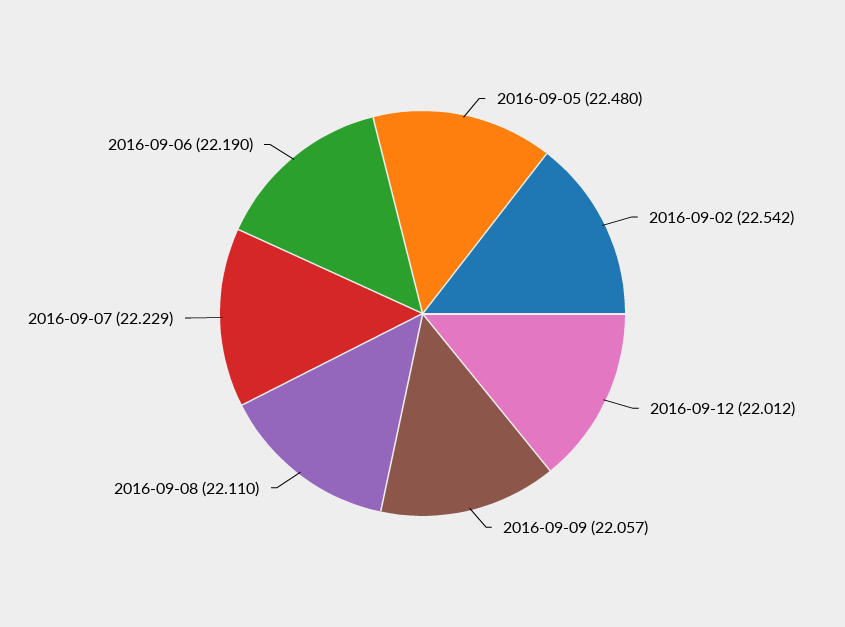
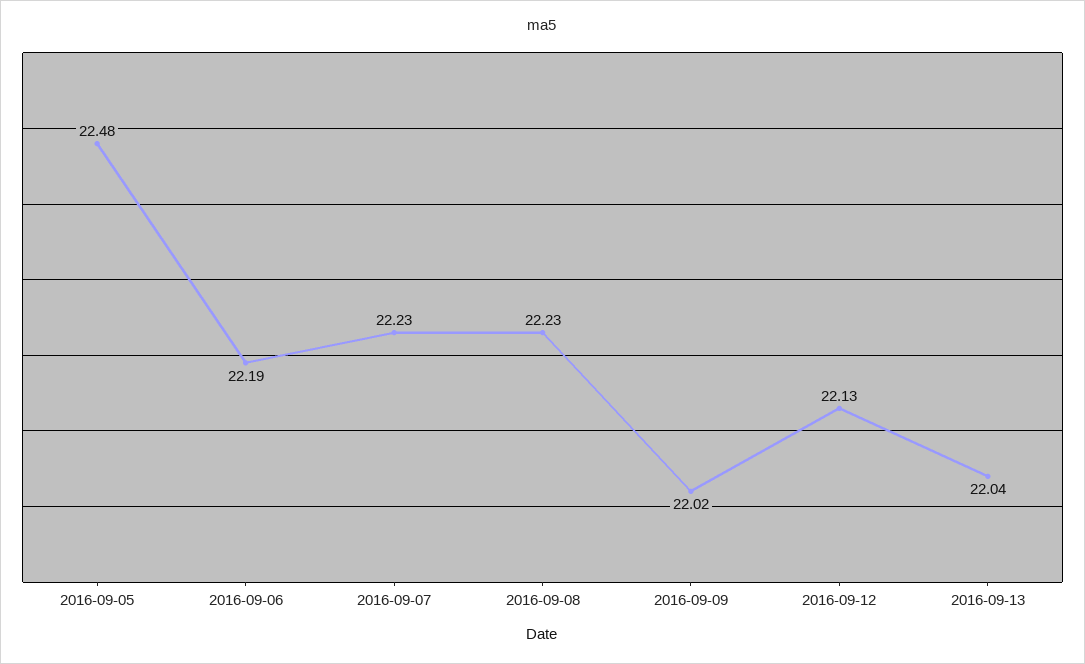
2016-09-02: 22.542 -> none
2016-09-12: 22.012 -> 22.13
2016-09-09: 22.057 -> 22.02
2016-09-08: 22.11 -> 22.23
2016-09-13: none -> 22.04

